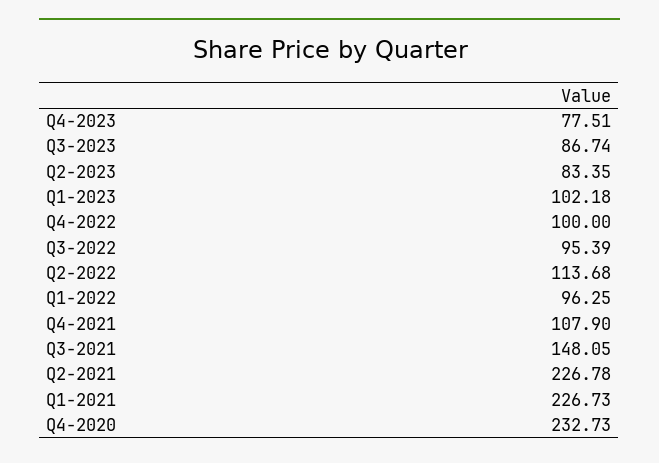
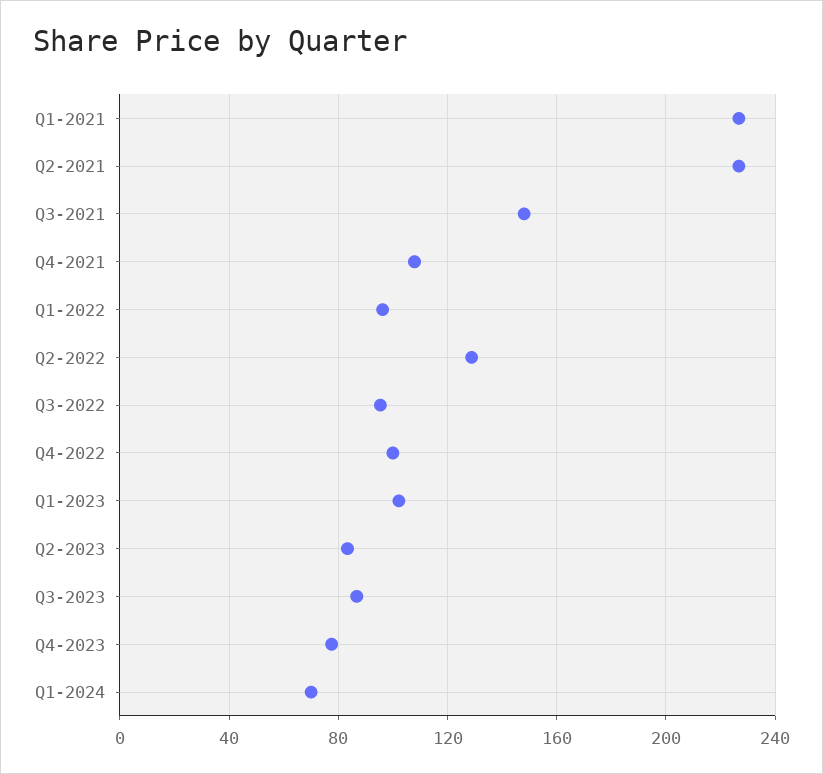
Q2-2022: 113.68 -> 130
Q4-2020: 232.73 -> none
Q1-2024: none -> 70

